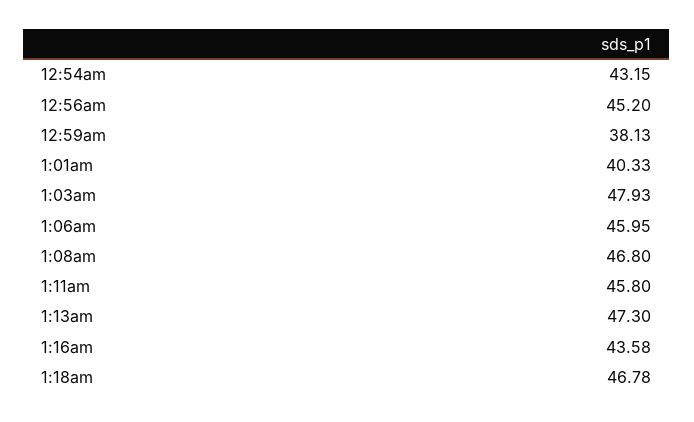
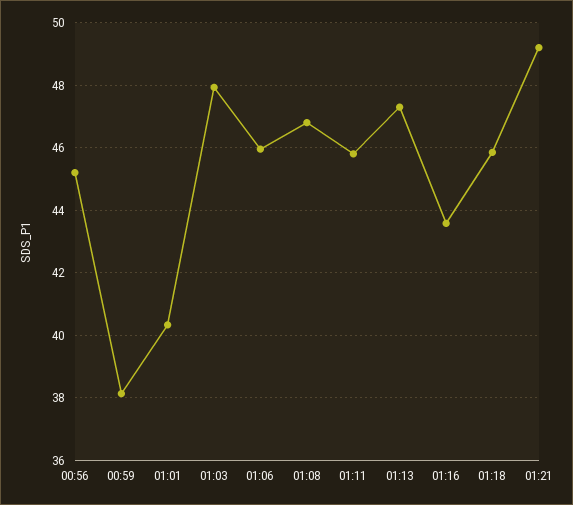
12:54am: 43.15 -> none
1:18am: 46.78 -> 45.8
01:21: none -> 49.2

